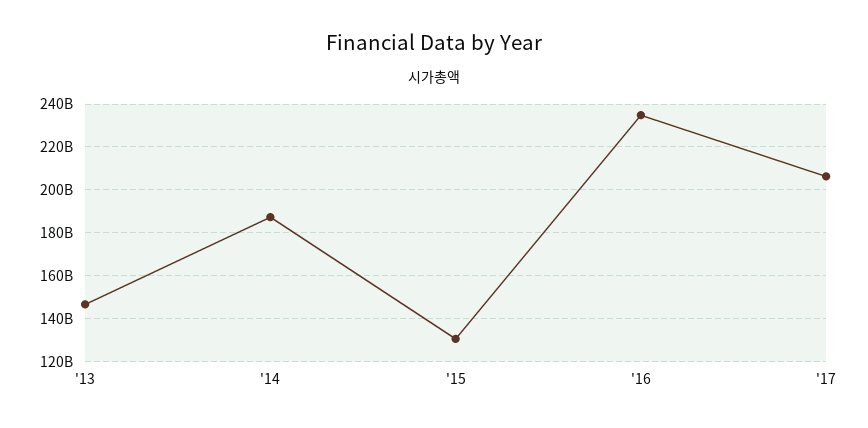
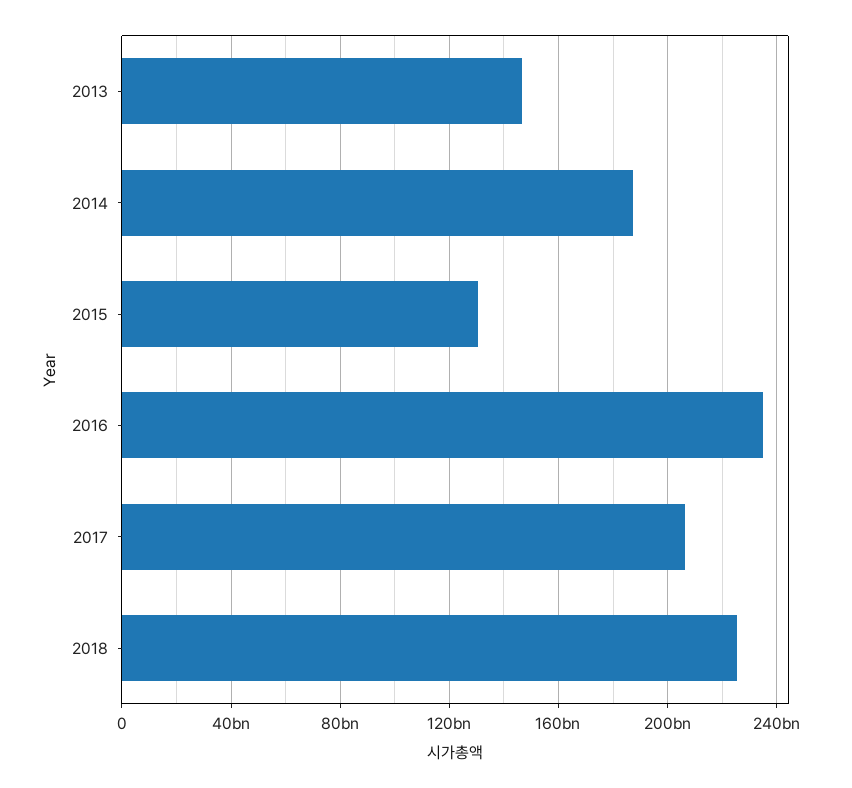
2018: none -> 225000000000

